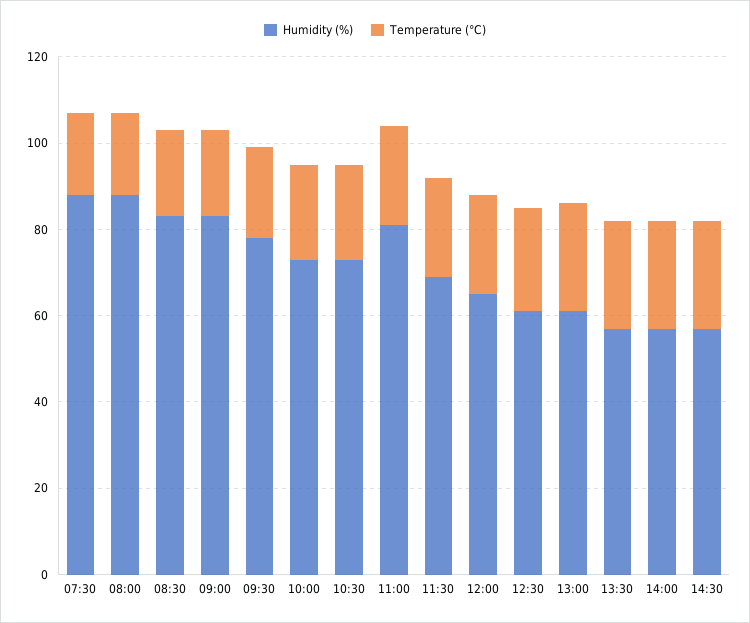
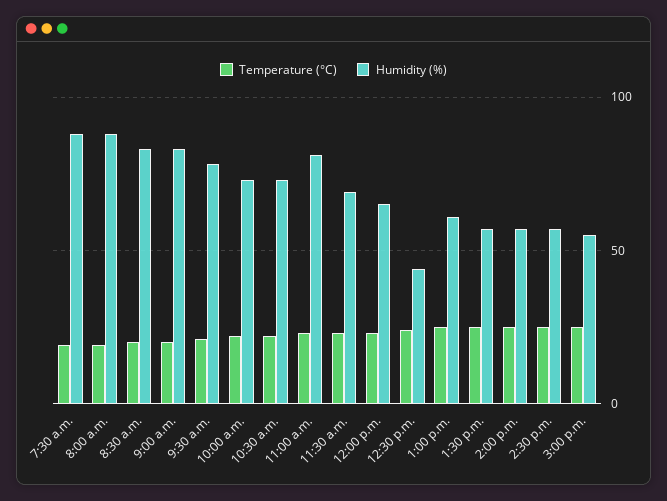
Humidity (%), 12:30: 60 -> 45
Temperature (°C), 3:00 p.m.: none -> 25
Humidity (%), 3:00 p.m.: none -> 55

